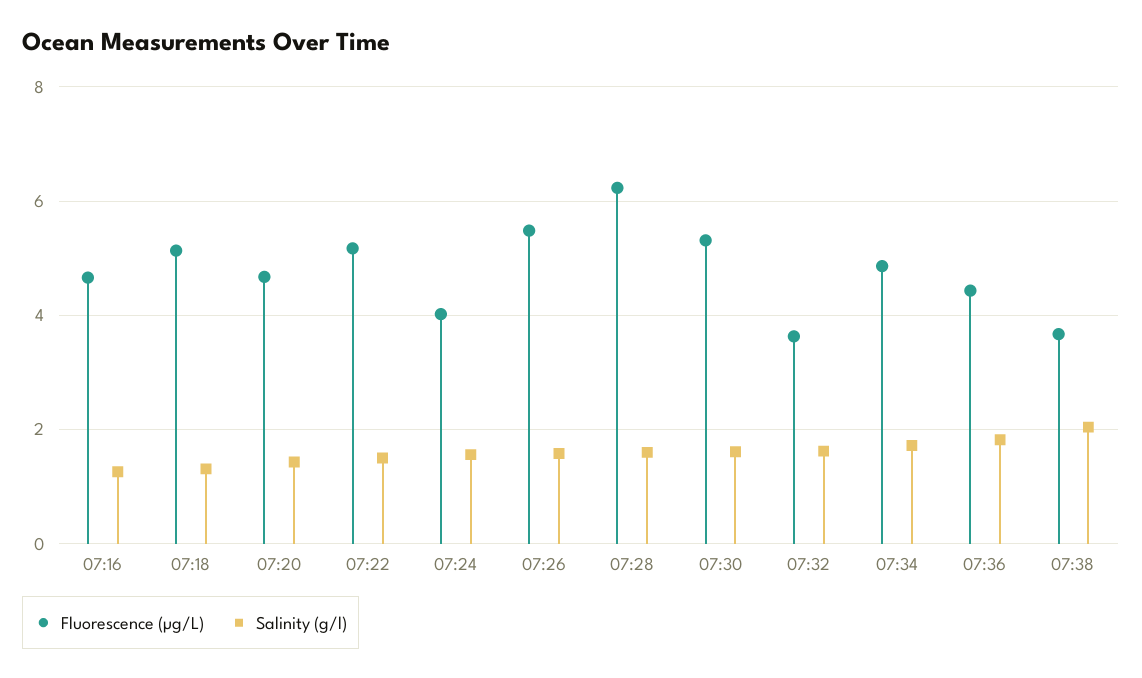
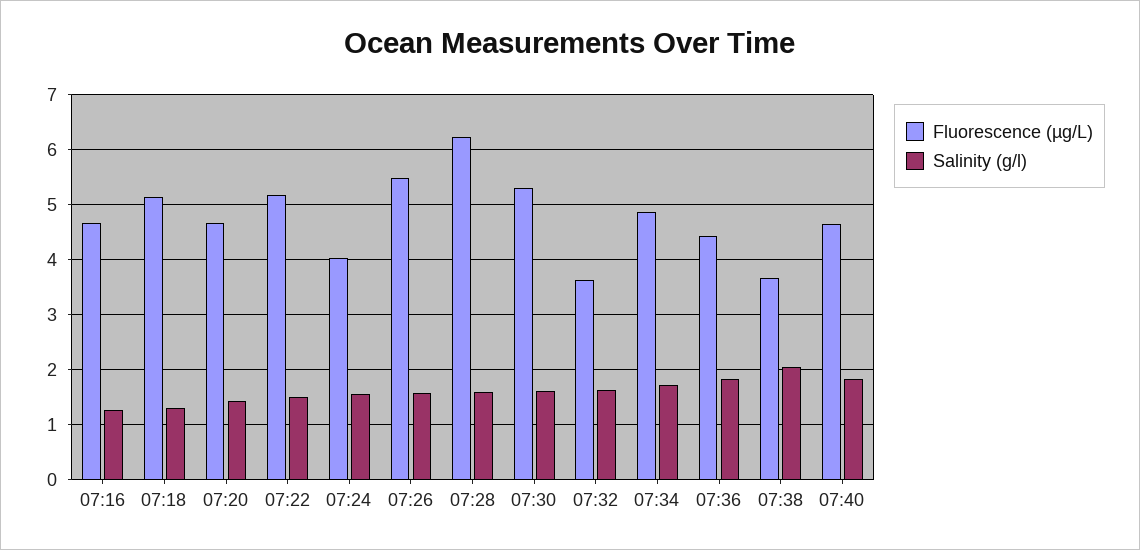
Fluorescence (µg/L), 07:40: none -> 4.6
Salinity (g/l), 07:40: none -> 1.8

